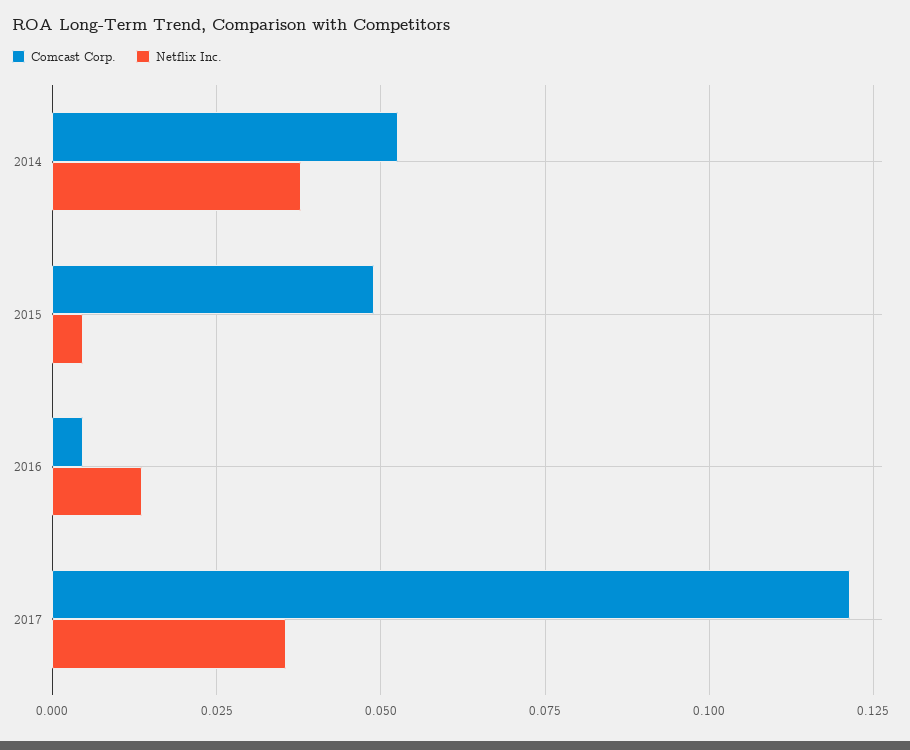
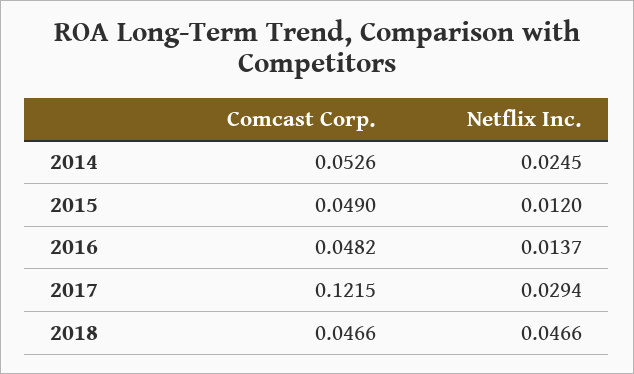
Netflix Inc., 2014: 0.0375 -> 0.0245
Netflix Inc., 2015: 0.005 -> 0.012
Comcast Corp., 2016: 0.005 -> 0.0482
Netflix Inc., 2017: 0.035 -> 0.0294
Comcast Corp., 2018: none -> 0.0466
Netflix Inc., 2018: none -> 0.0466

